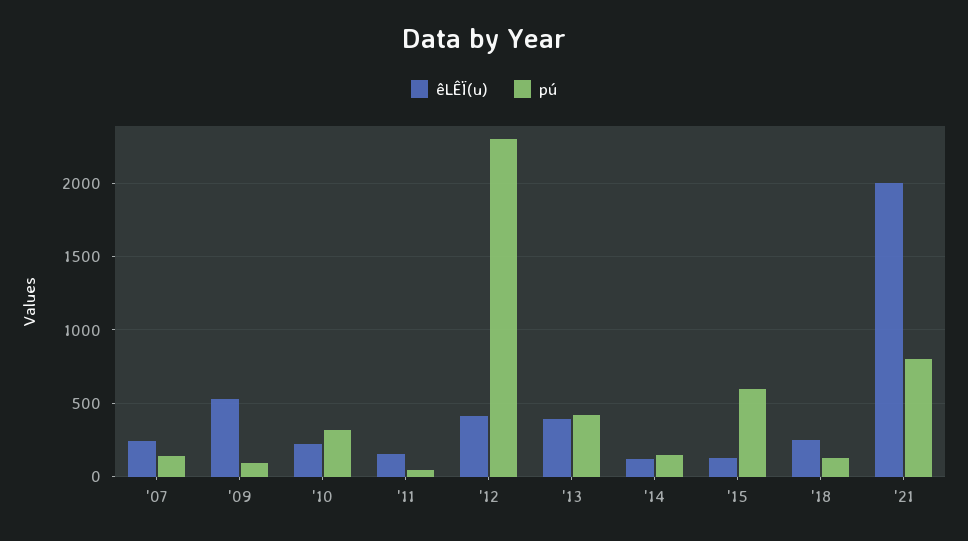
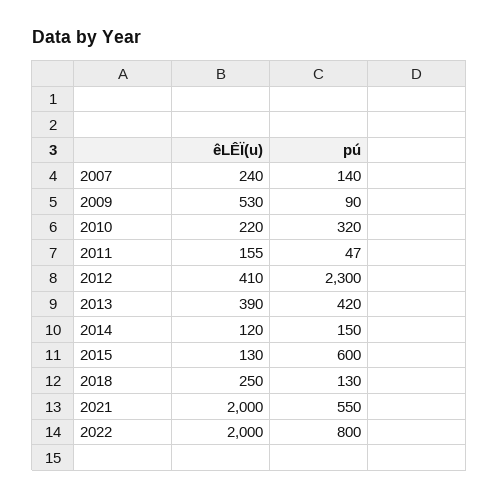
pú, '21: 800 -> 550
êLÊÏ(u), 2022: none -> 2000
pú, 2022: none -> 800

